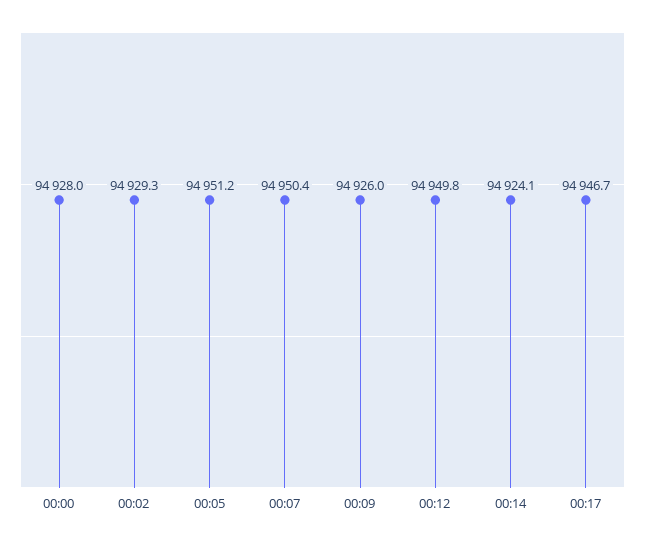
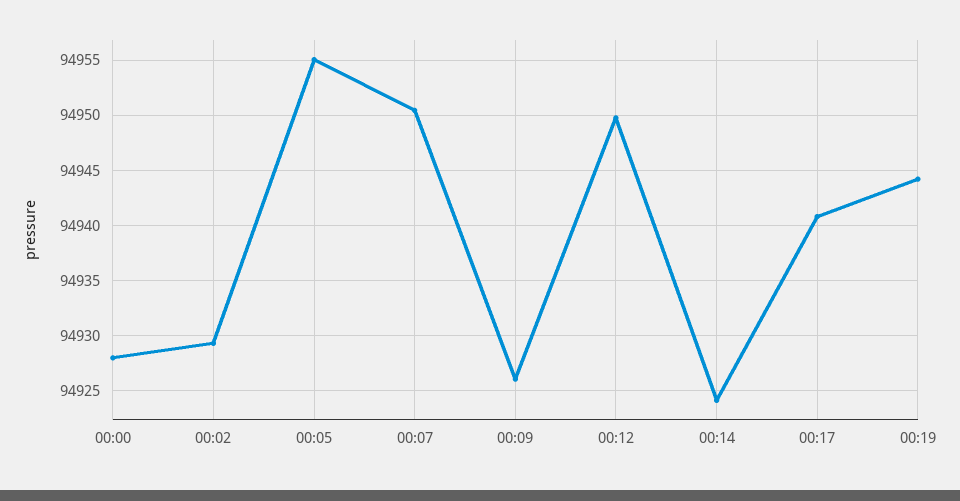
00:05: 94951.2 -> 94955
00:17: 94946.7 -> 94941
00:19: none -> 94944

